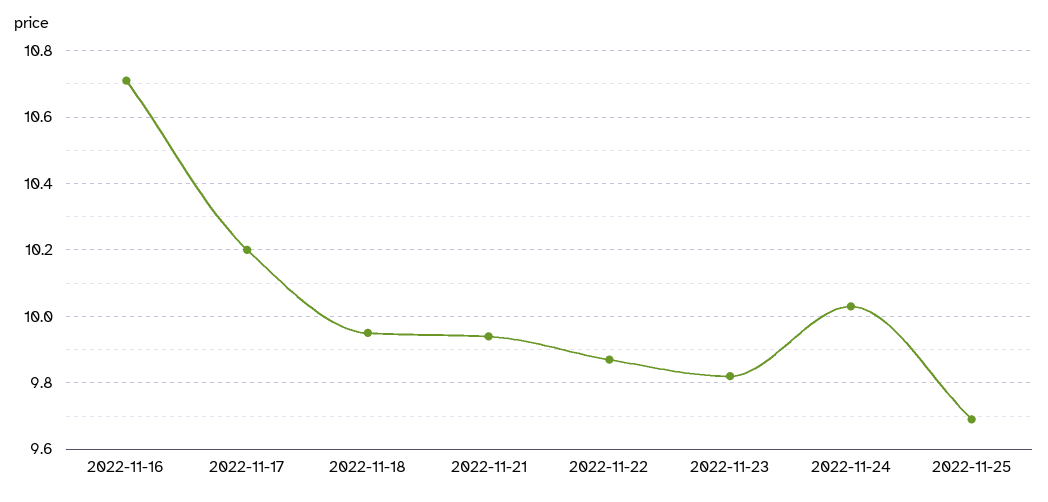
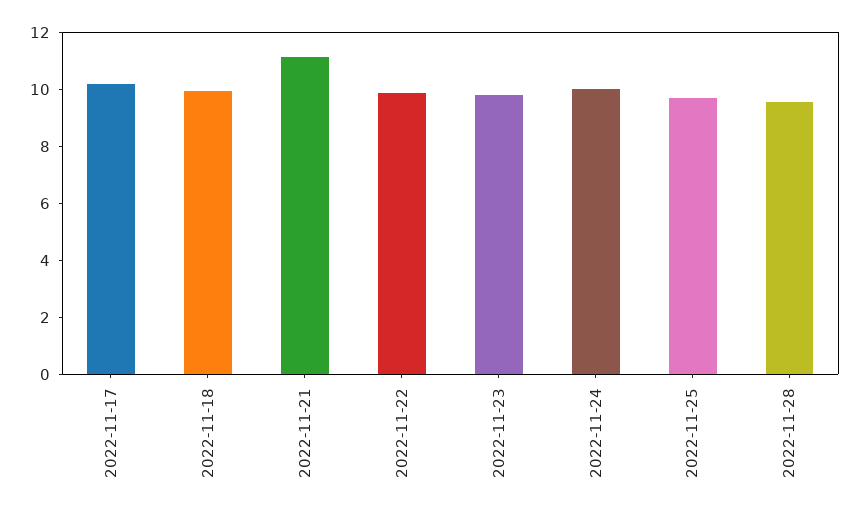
2022-11-16: 10.7 -> none
2022-11-21: 9.95 -> 11
2022-11-28: none -> 9.5

